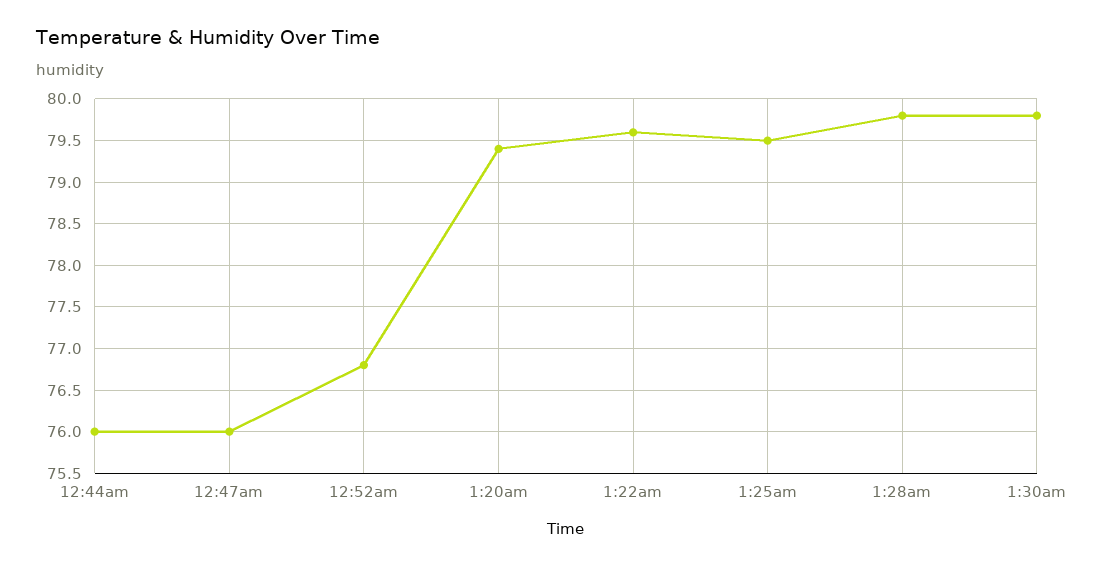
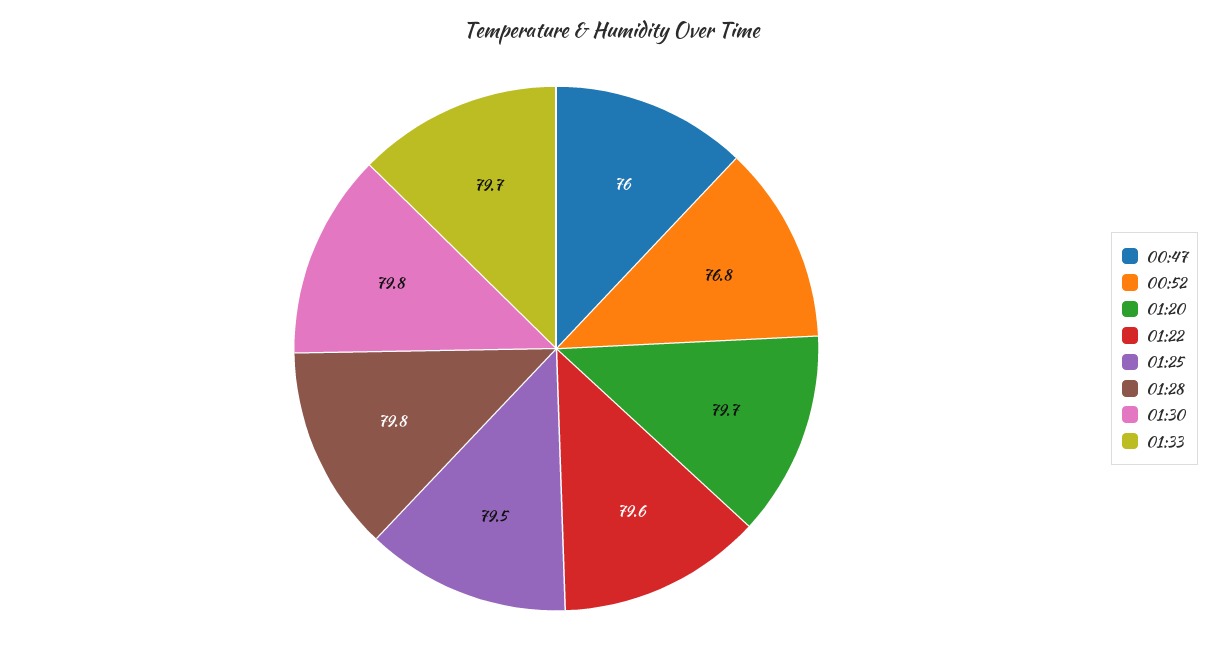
12:44am: 76 -> none
1:20am: 79.4 -> 79.7
01:33: none -> 79.7

